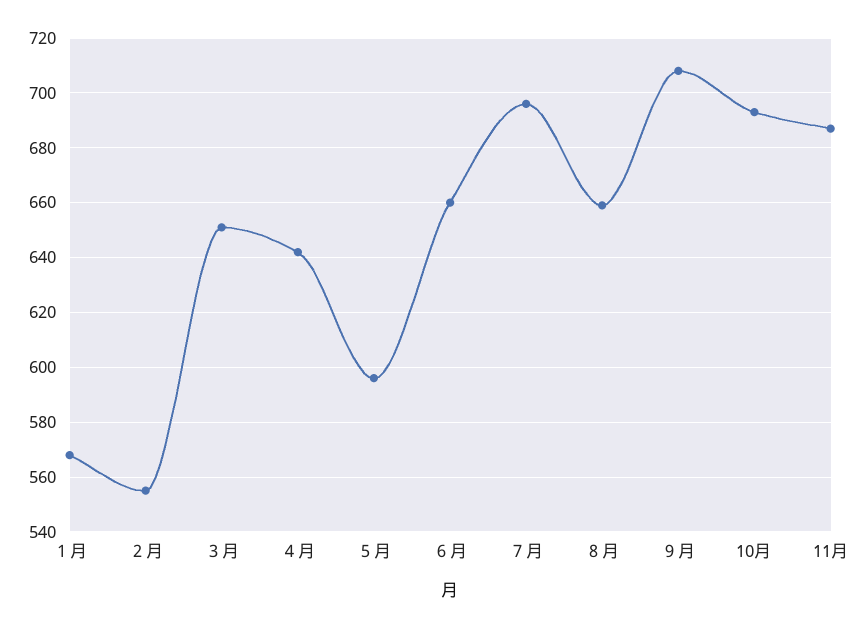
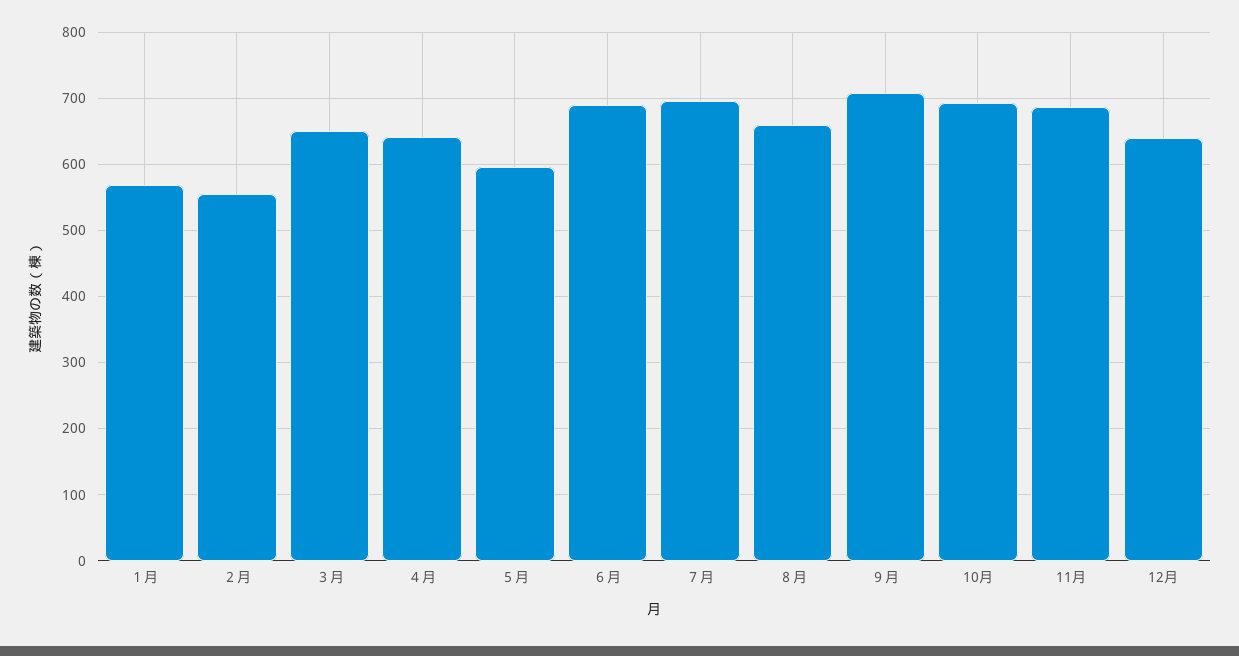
６月: 660 -> 690
12月: none -> 640

